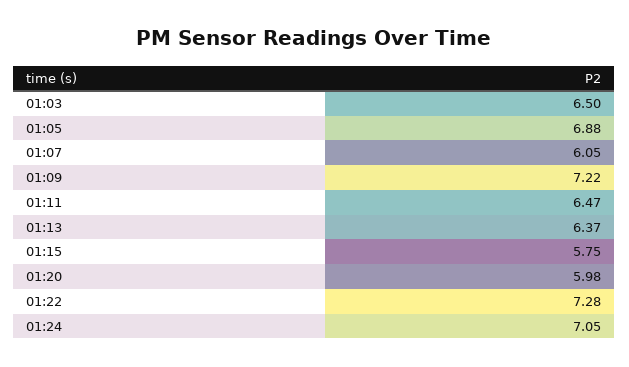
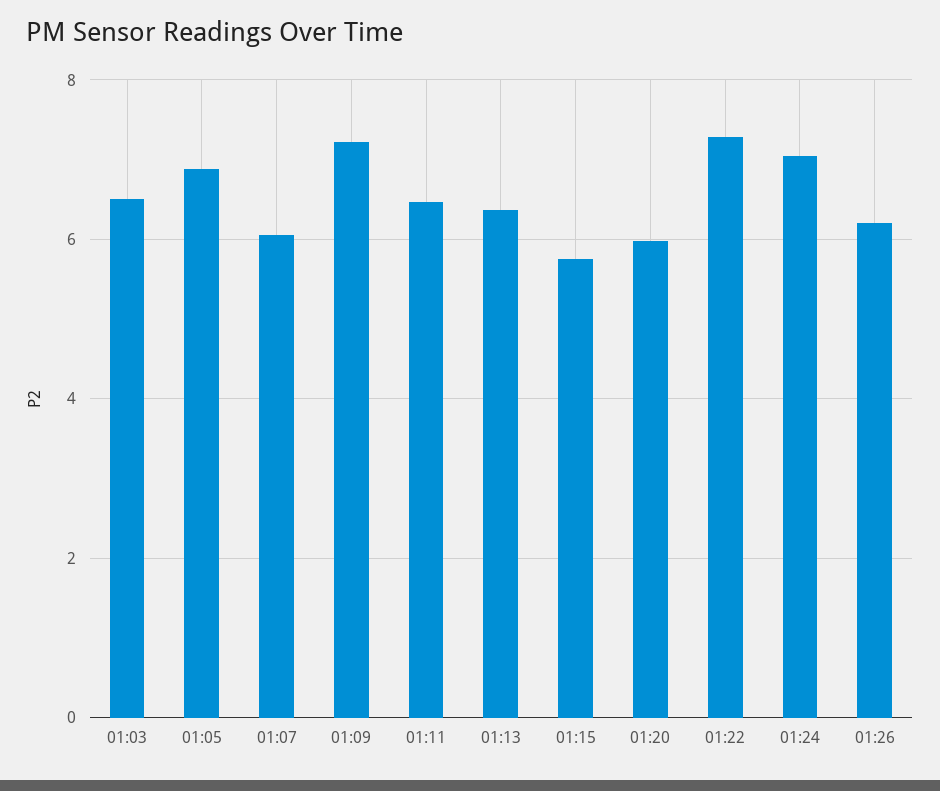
01:26: none -> 6.2

